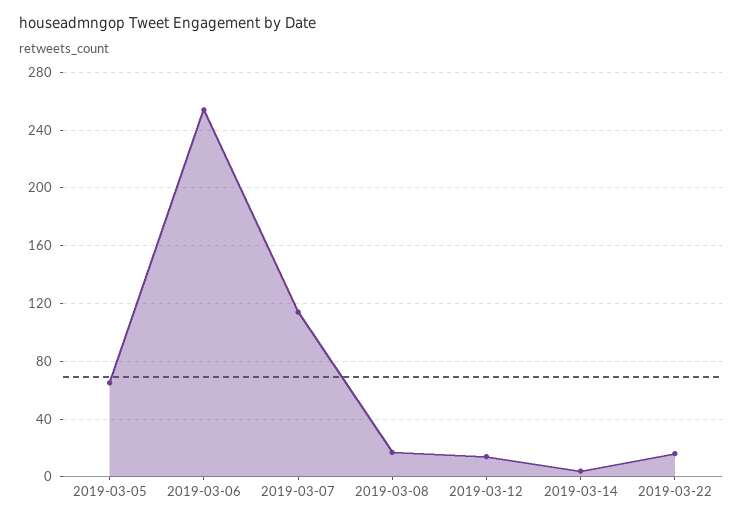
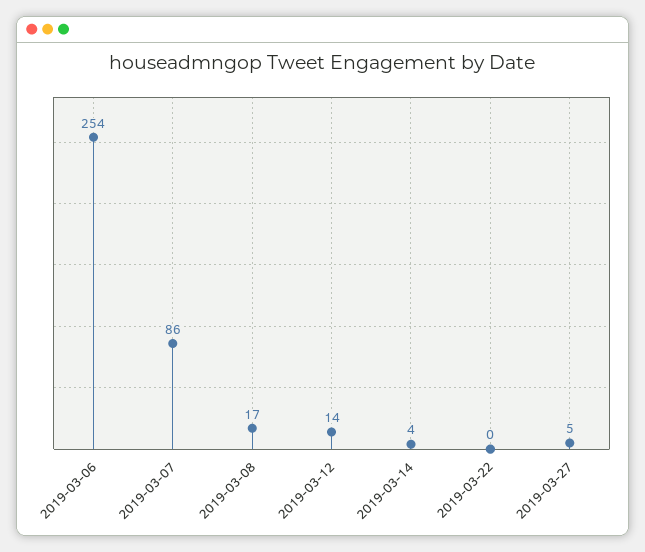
2019-03-05: 65 -> none
2019-03-07: 115 -> 86
2019-03-22: 15 -> 0
2019-03-27: none -> 5

